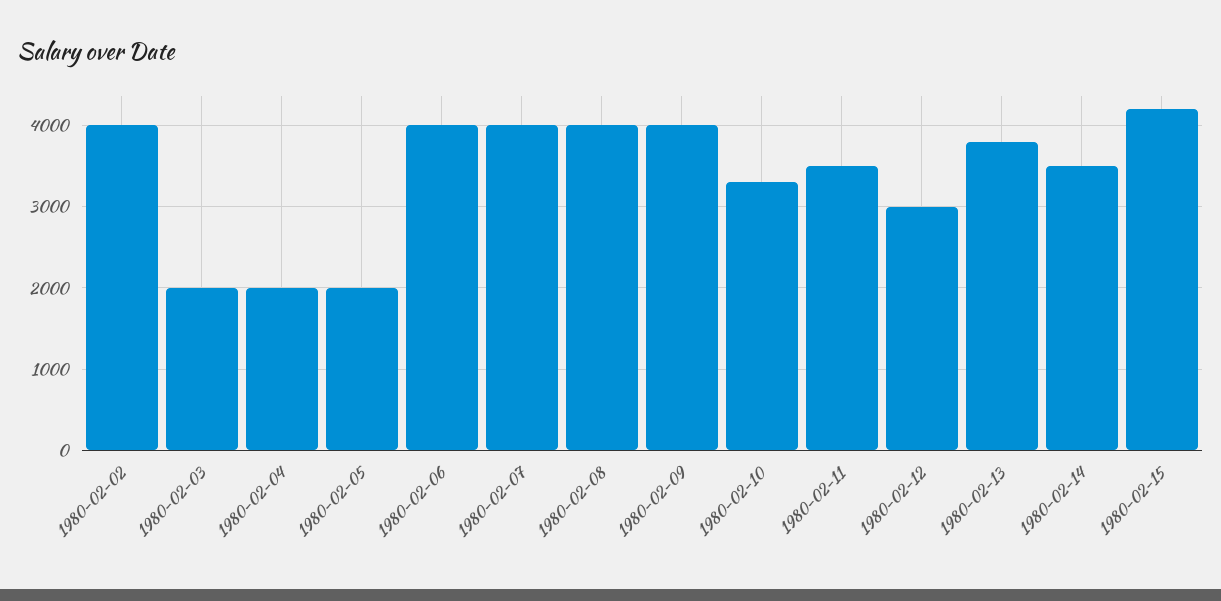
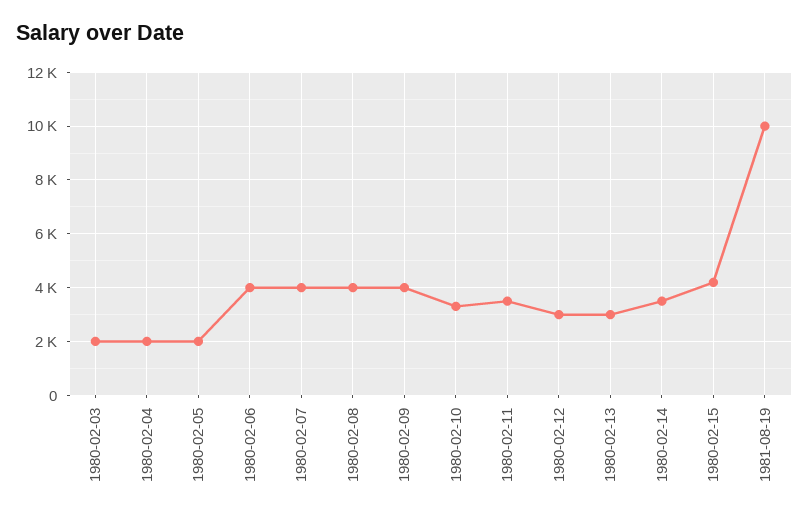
1980-02-02: 4000 -> none
1980-02-13: 3800 -> 3000
1981-08-19: none -> 10000

